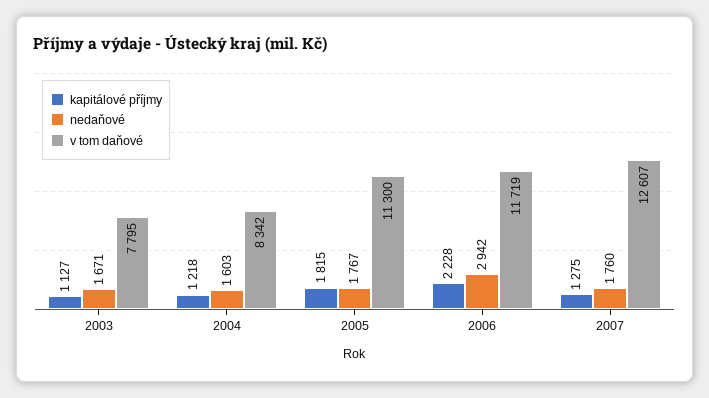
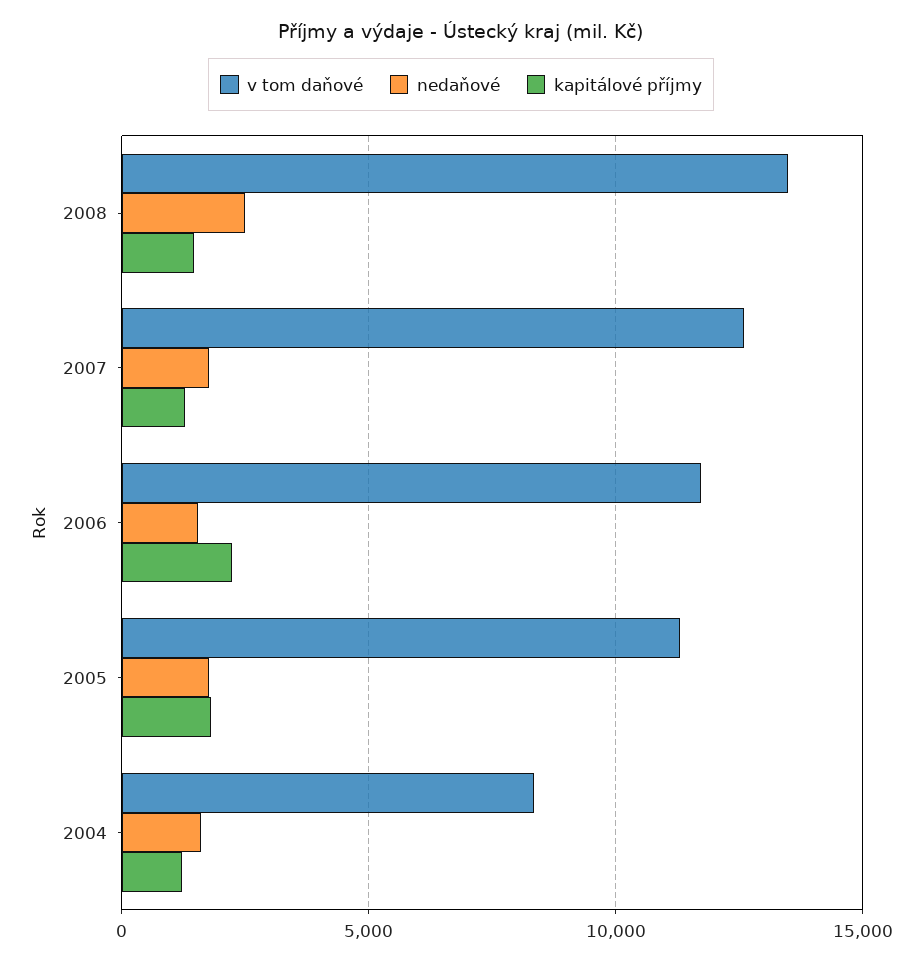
kapitálové příjmy, 2003: 1127 -> none
nedaňové, 2003: 1671 -> none
v tom daňové, 2003: 7795 -> none
nedaňové, 2006: 2942 -> 1500
v tom daňové, 2008: none -> 13500
nedaňové, 2008: none -> 2500
kapitálové příjmy, 2008: none -> 1500

